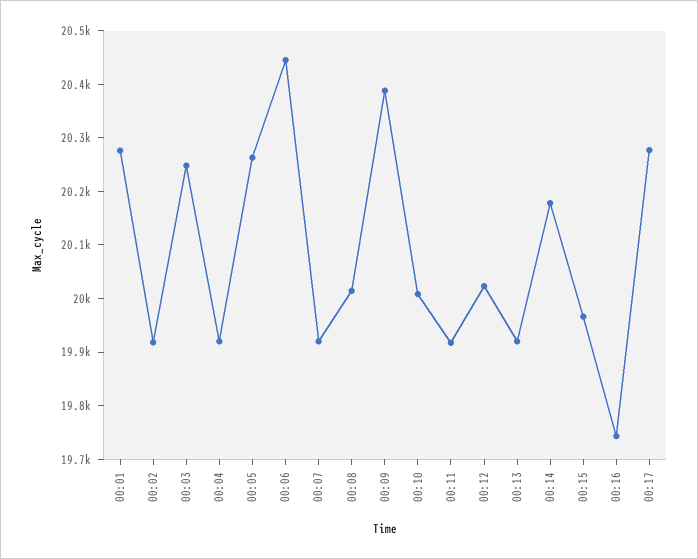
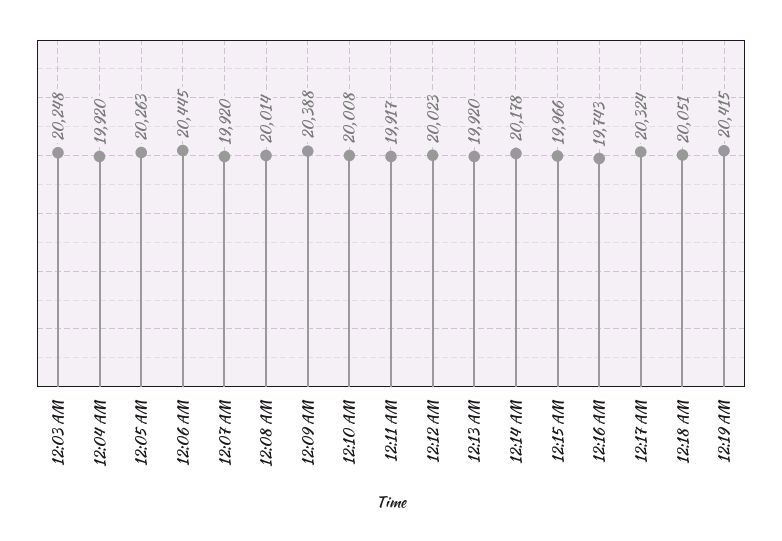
00:01: 20280 -> none
00:02: 19920 -> none
00:17: 20280 -> 20324
12:18 AM: none -> 20051
12:19 AM: none -> 20415

